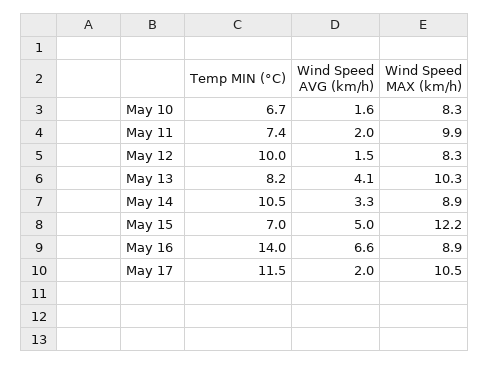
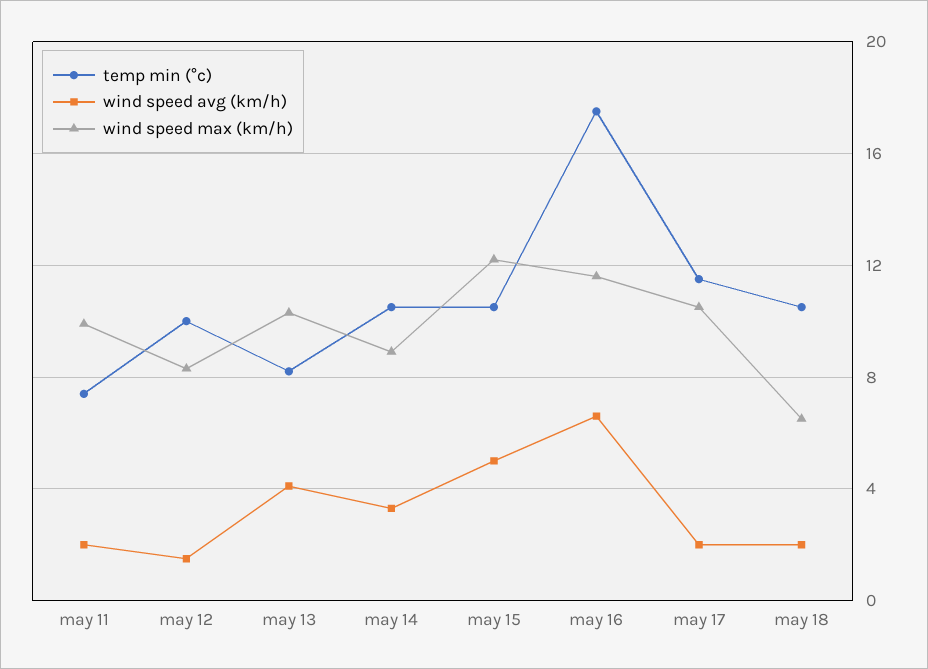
Temp MIN (°C), May 10: 6.7 -> none
Wind Speed AVG (km/h), May 10: 1.6 -> none
Wind Speed MAX (km/h), May 10: 8.3 -> none
Temp MIN (°C), May 15: 7 -> 10.5
Temp MIN (°C), May 16: 14 -> 17.5
Wind Speed MAX (km/h), May 16: 8.9 -> 11.5
Temp MIN (°C), may 18: none -> 10.5
Wind Speed AVG (km/h), may 18: none -> 2
Wind Speed MAX (km/h), may 18: none -> 6.5

